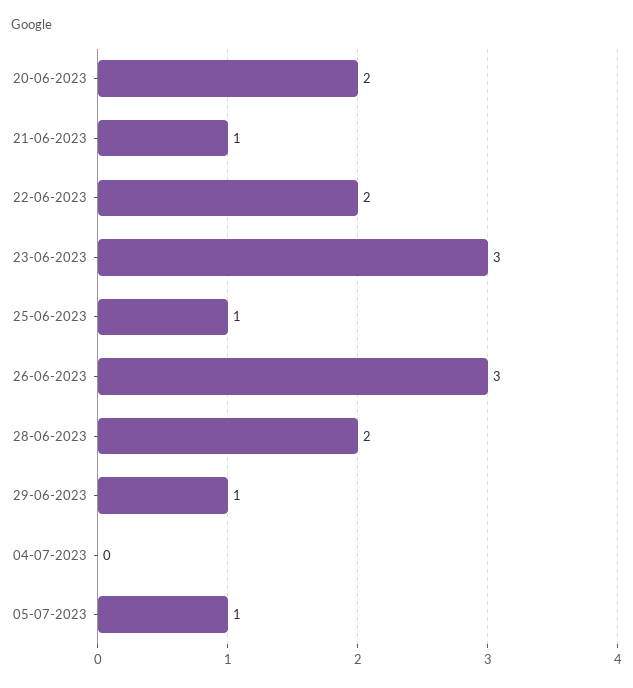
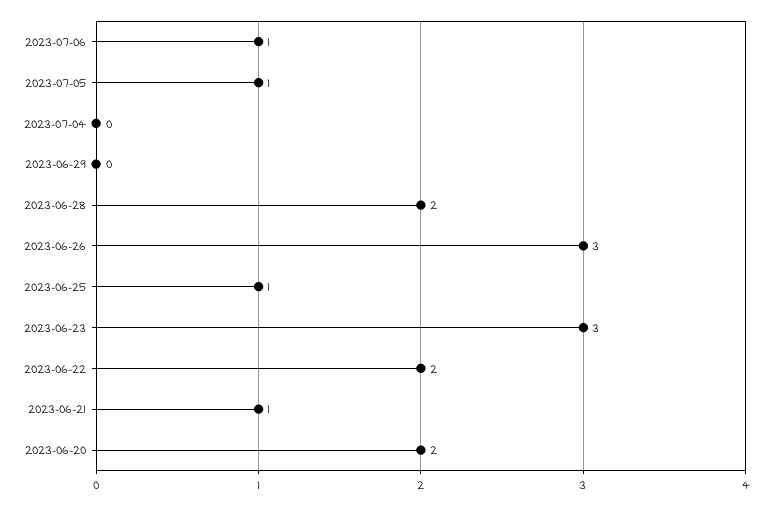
29-06-2023: 1 -> 0
2023-07-06: none -> 1

